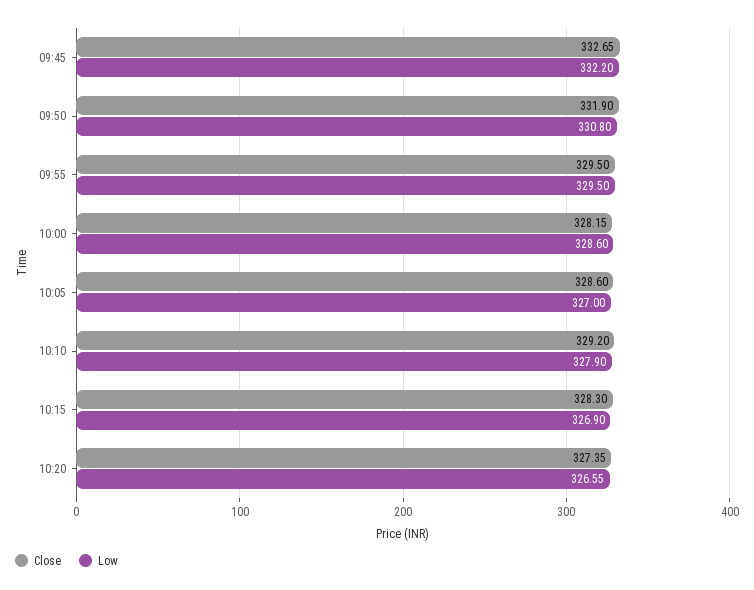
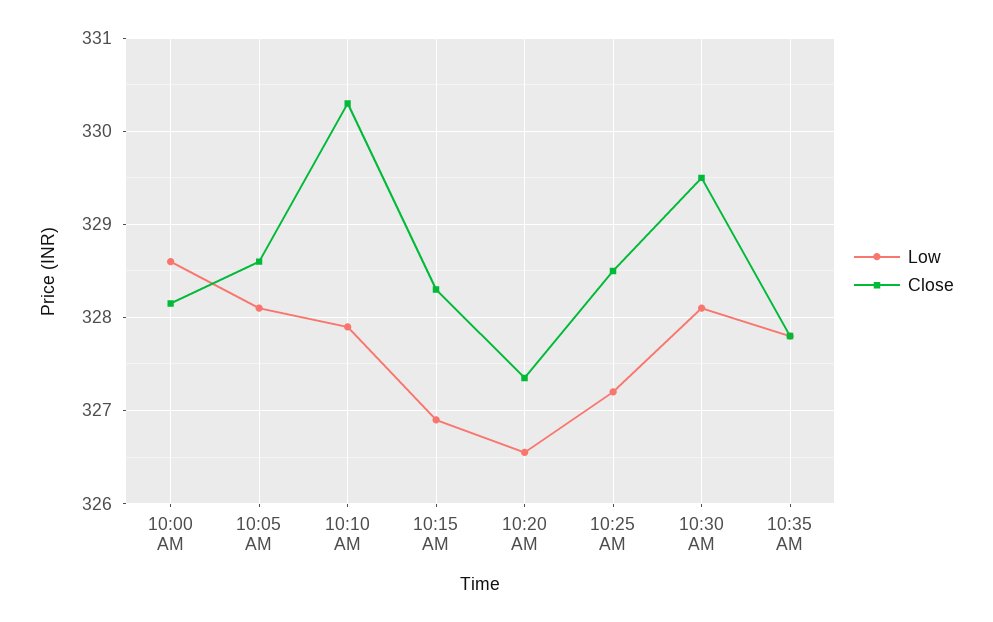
Close, 09:45: 332.65 -> none
Low, 09:45: 332.2 -> none
Close, 09:50: 331.9 -> none
Low, 09:50: 330.8 -> none
Close, 09:55: 329.5 -> none
Low, 09:55: 329.5 -> none
Low, 10:05: 327 -> 328.1
Close, 10:10: 329.2 -> 330.3
Low, 10:25 AM: none -> 327.2
Close, 10:25 AM: none -> 328.5
Low, 10:30 AM: none -> 328.1
Close, 10:30 AM: none -> 329.5
Low, 10:35 AM: none -> 327.8
Close, 10:35 AM: none -> 327.8

